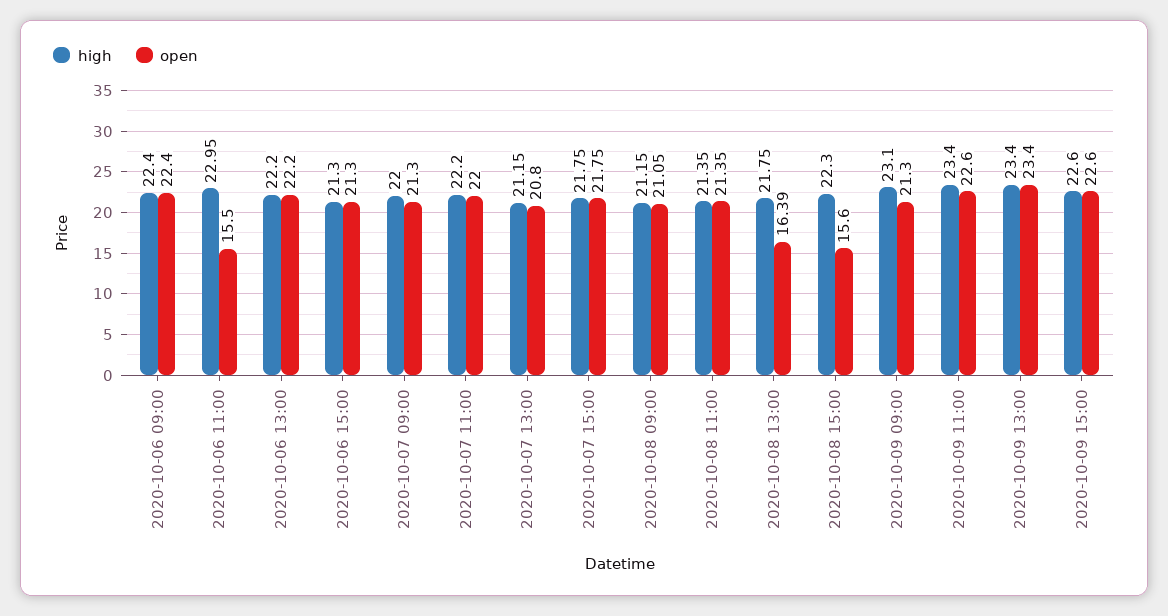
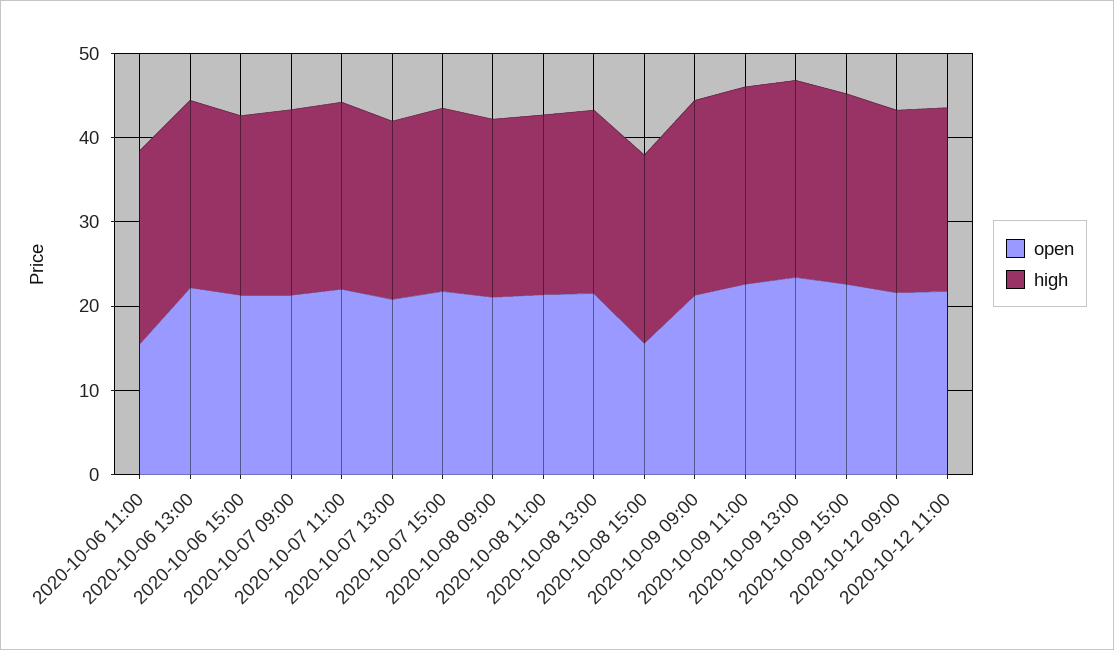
high, 2020-10-06 09:00: 22.4 -> none
open, 2020-10-06 09:00: 22.4 -> none
open, 2020-10-08 13:00: 16.39 -> 22
open, 2020-10-12 09:00: none -> 22
high, 2020-10-12 09:00: none -> 22
open, 2020-10-12 11:00: none -> 22
high, 2020-10-12 11:00: none -> 22

